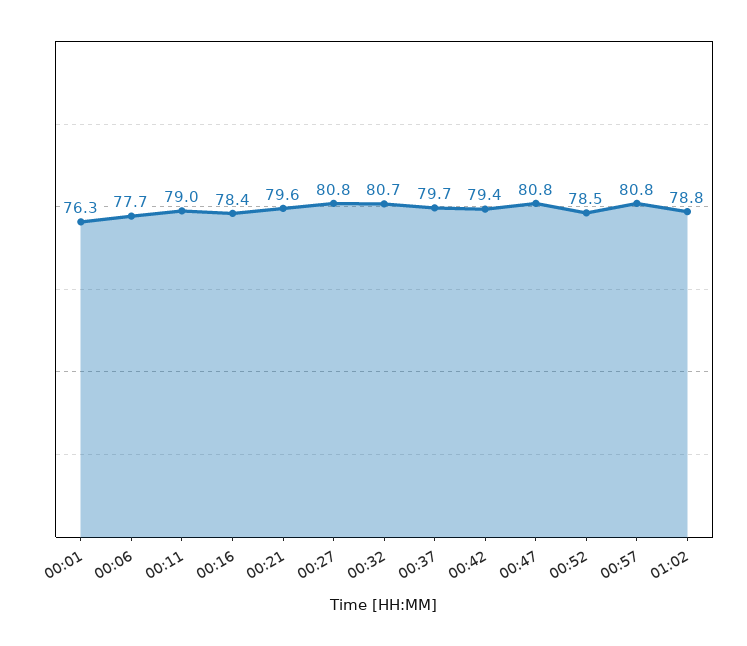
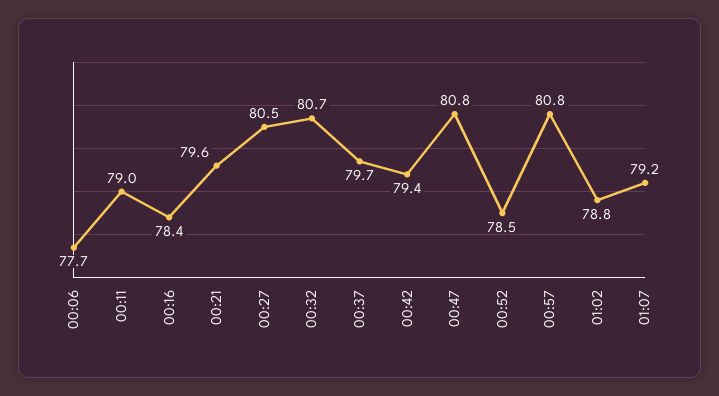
00:01: 76.3 -> none
00:27: 80.8 -> 80.5
01:07: none -> 79.2

